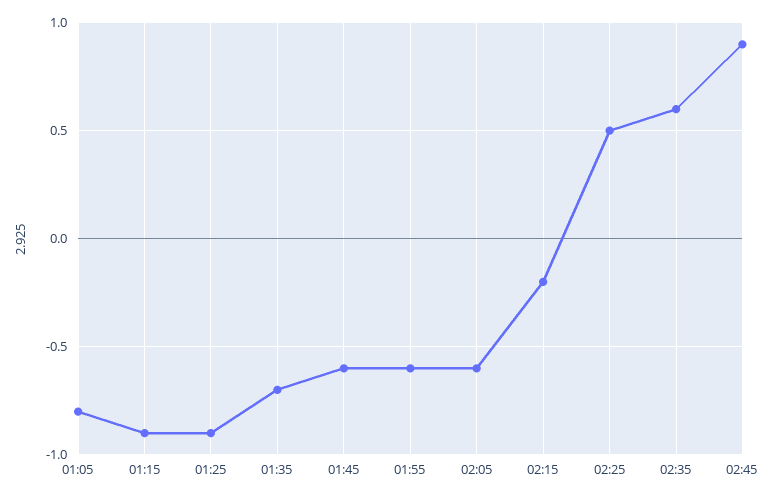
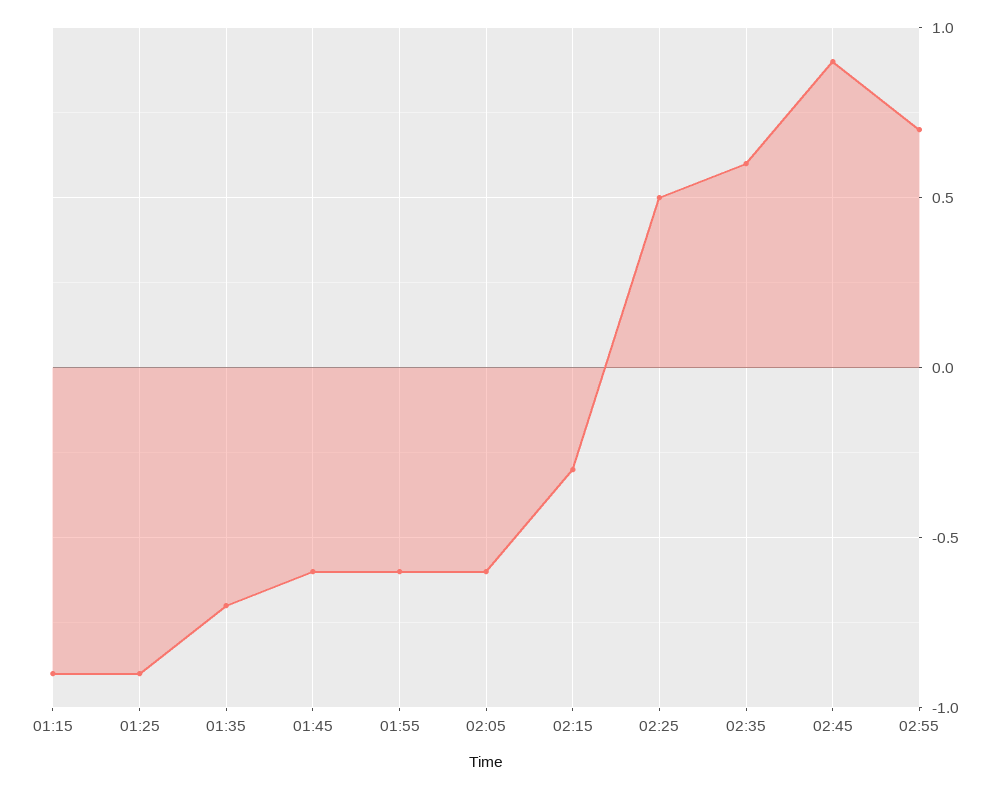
01:05: -0.8 -> none
02:15: -0.2 -> -0.3
02:55: none -> 0.7

